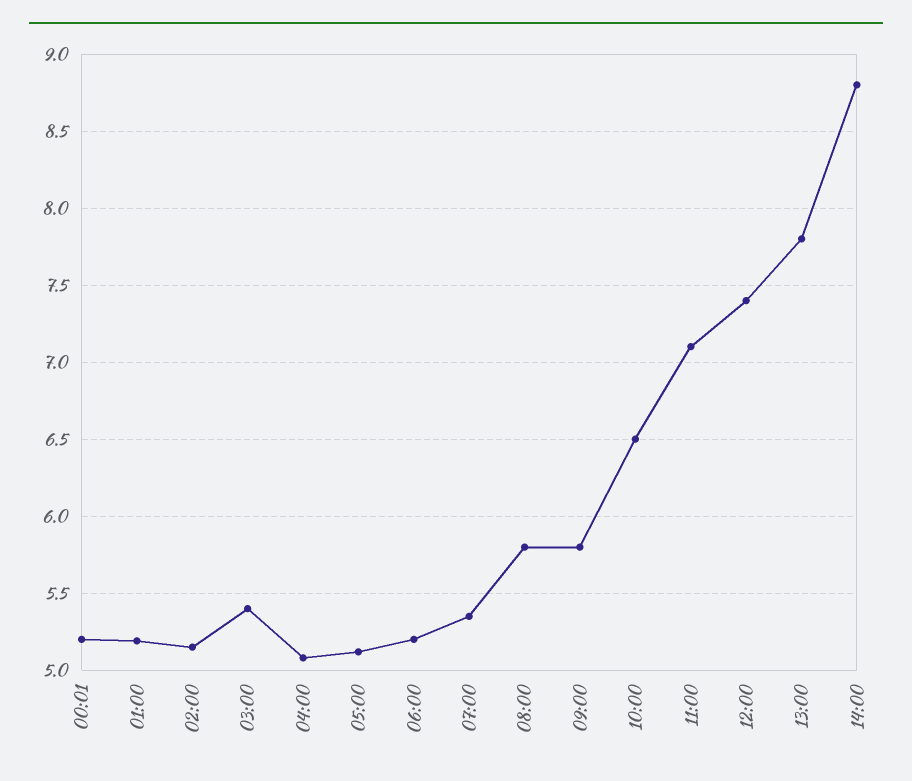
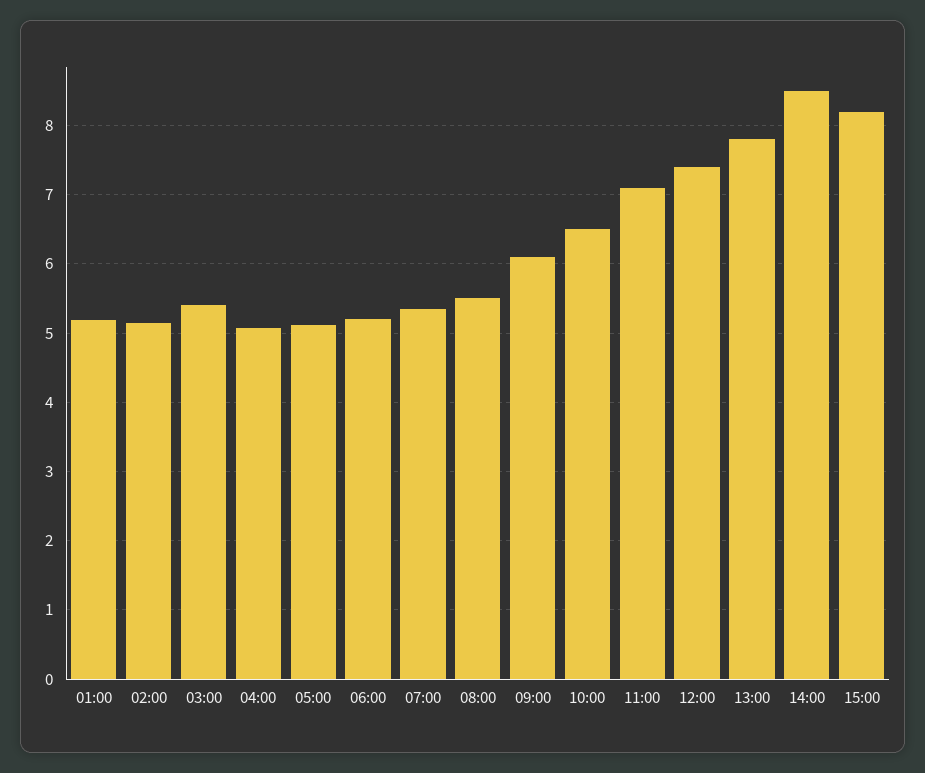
00:01: 5.2 -> none
08:00: 5.8 -> 5.5
09:00: 5.8 -> 6.1
14:00: 8.8 -> 8.5
15:00: none -> 8.2

